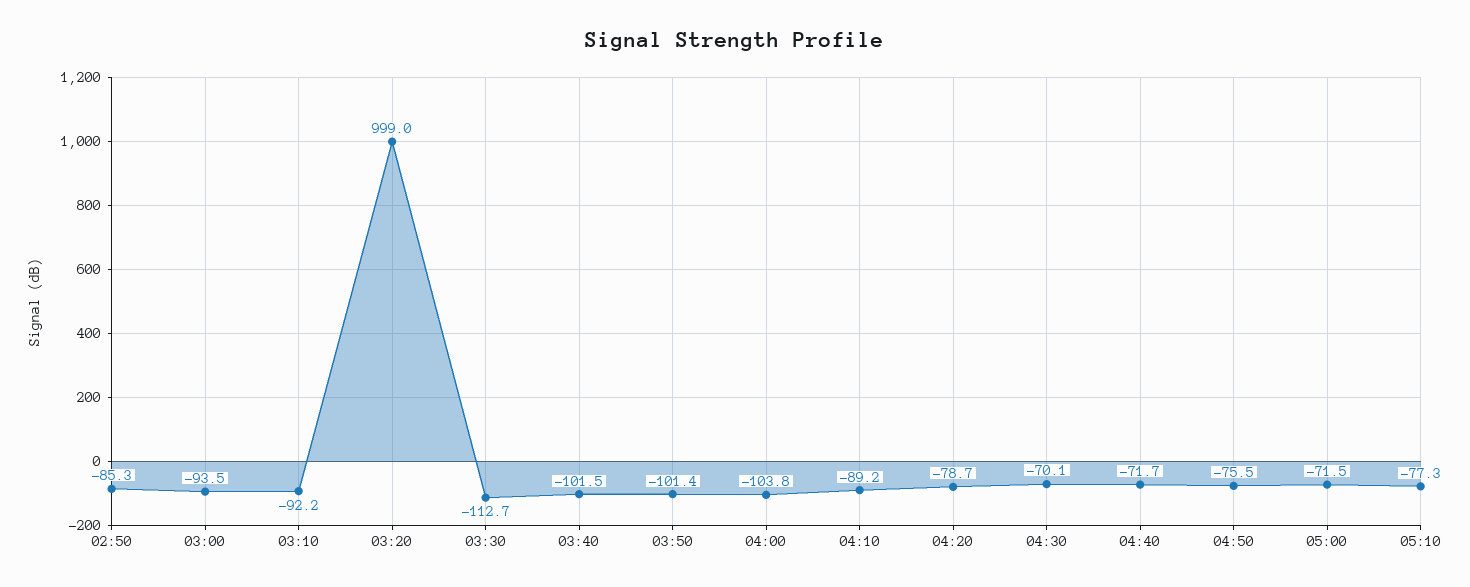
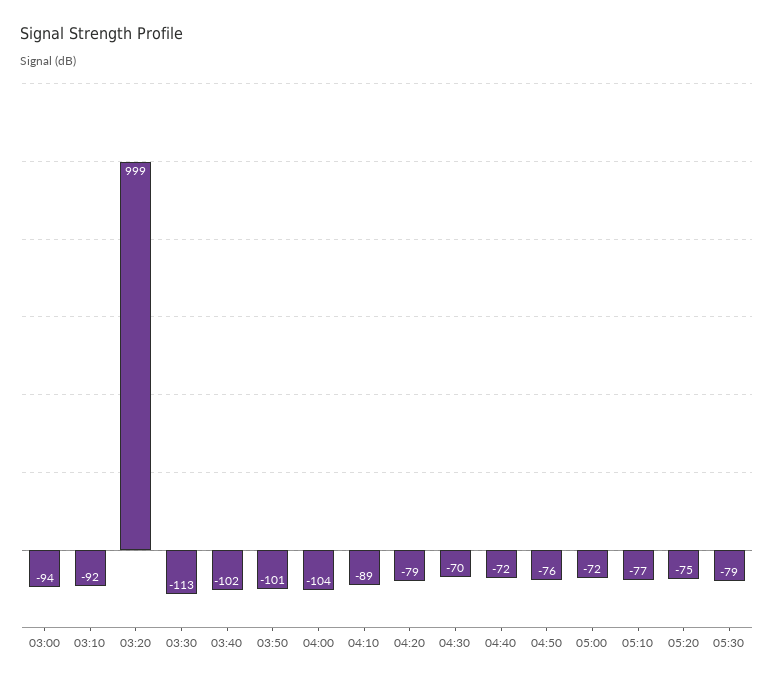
02:50: -85.3 -> none
05:20: none -> -75
05:30: none -> -79

